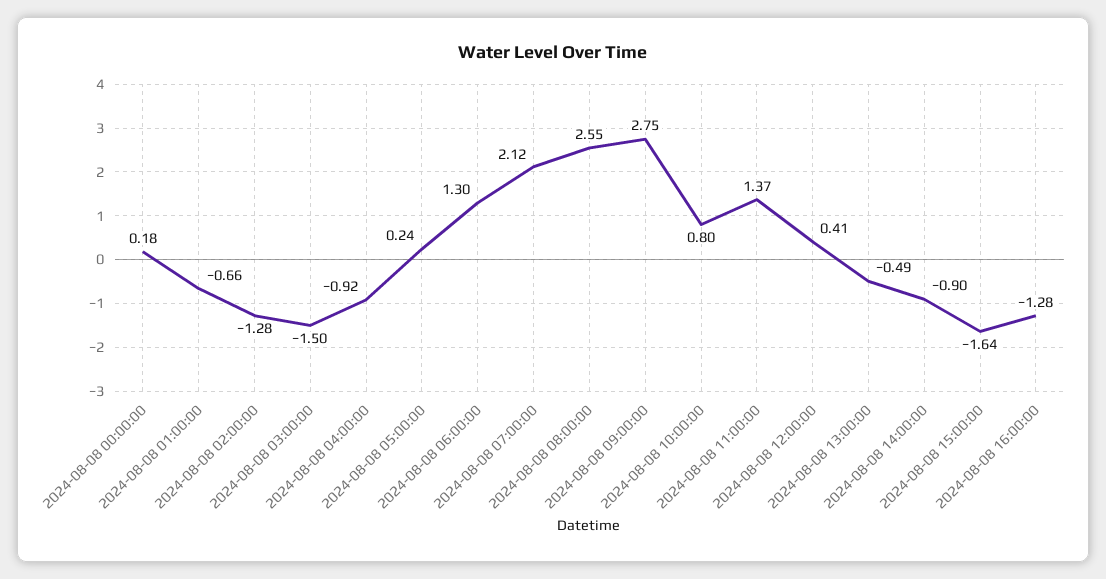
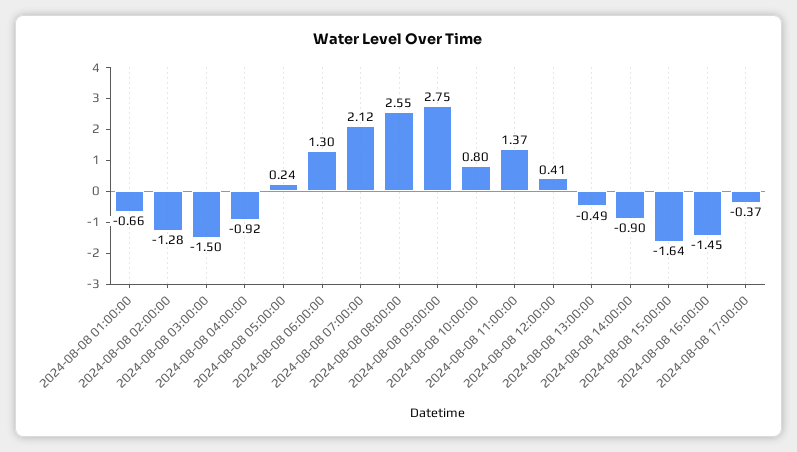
2024-08-08 00:00:00: 0.18 -> none
2024-08-08 16:00:00: -1.28 -> -1.45
2024-08-08 17:00:00: none -> -0.37

